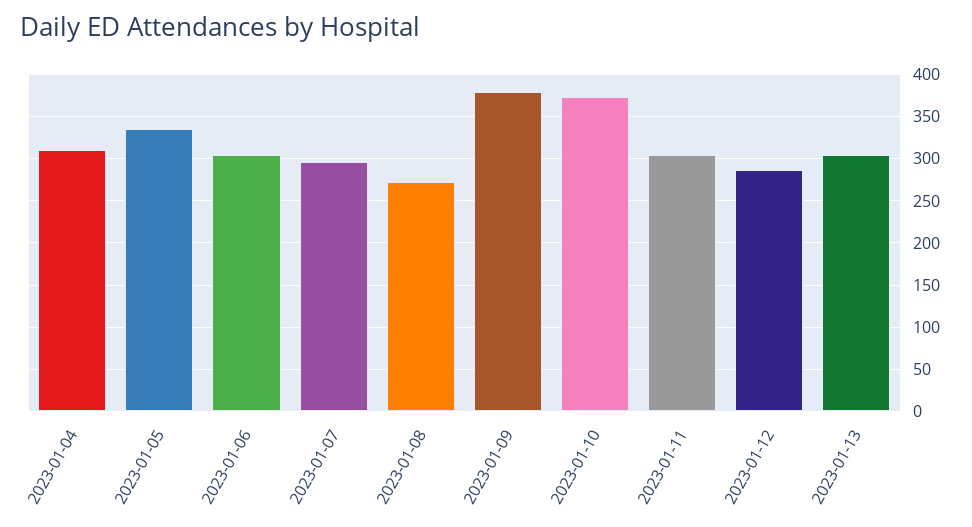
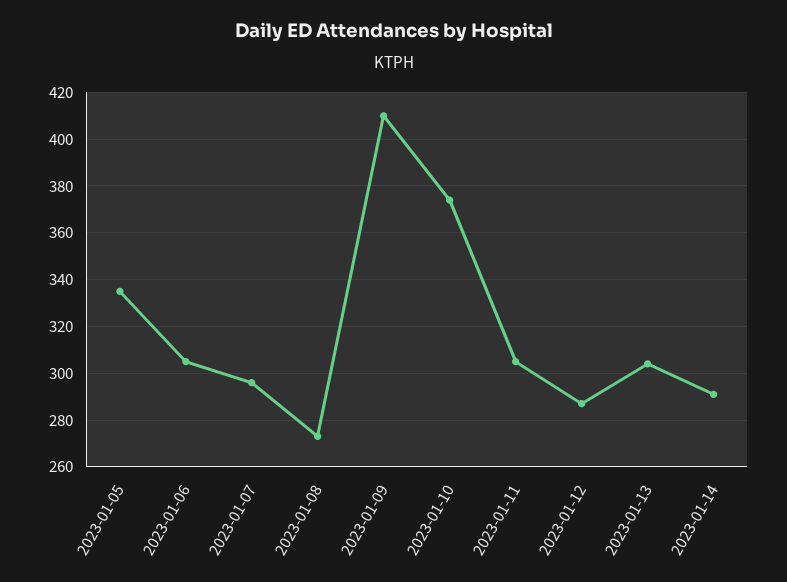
2023-01-04: 310 -> none
2023-01-09: 380 -> 410
2023-01-14: none -> 290

